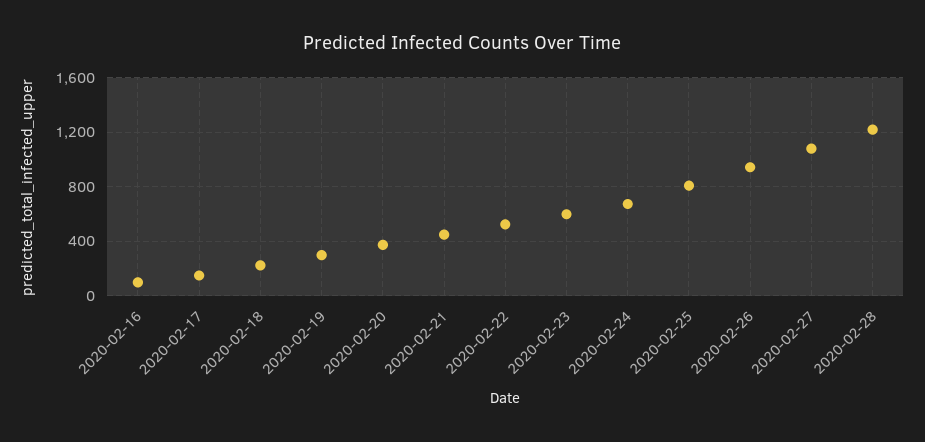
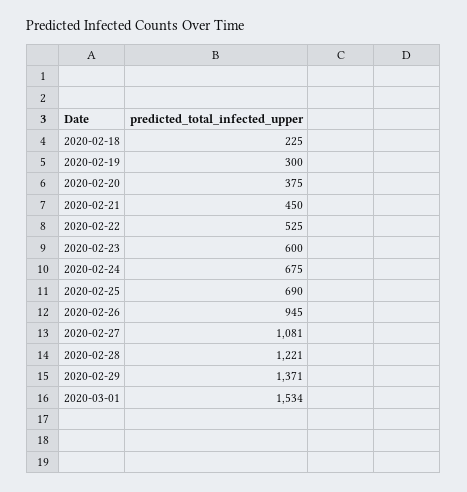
2020-02-16: 100 -> none
2020-02-17: 150 -> none
2020-02-25: 800 -> 690
2020-02-29: none -> 1371
2020-03-01: none -> 1534

